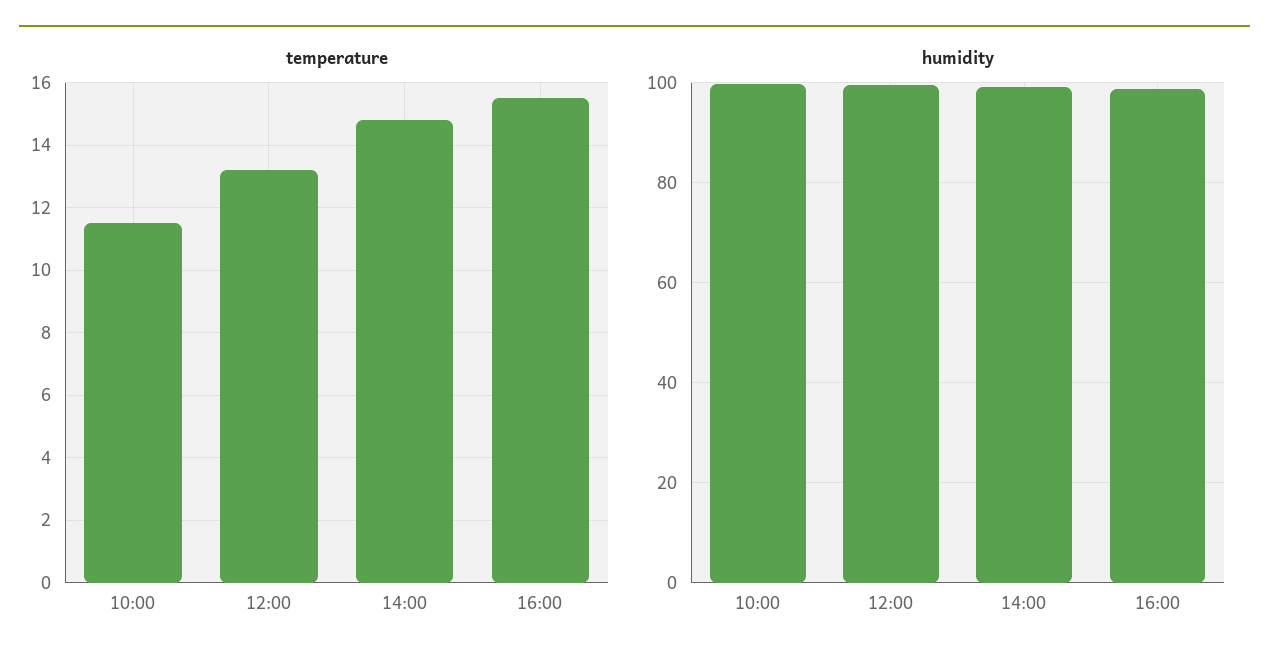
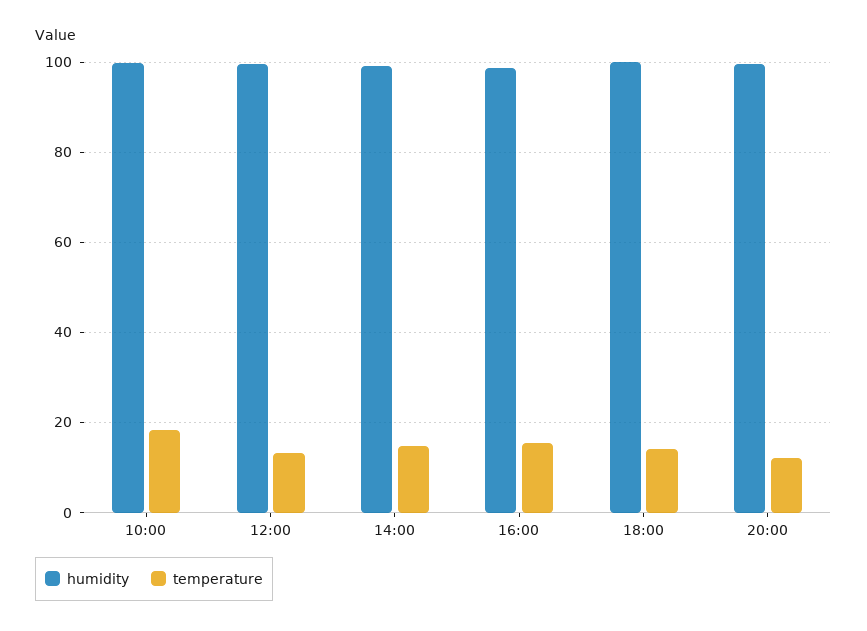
temperature, 10:00: 11.5 -> 18
humidity, 18:00: none -> 100
temperature, 18:00: none -> 14
humidity, 20:00: none -> 100
temperature, 20:00: none -> 12

